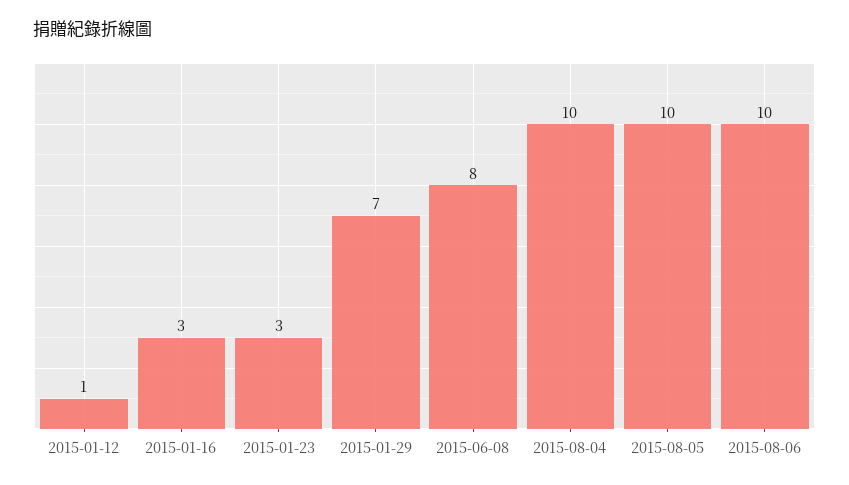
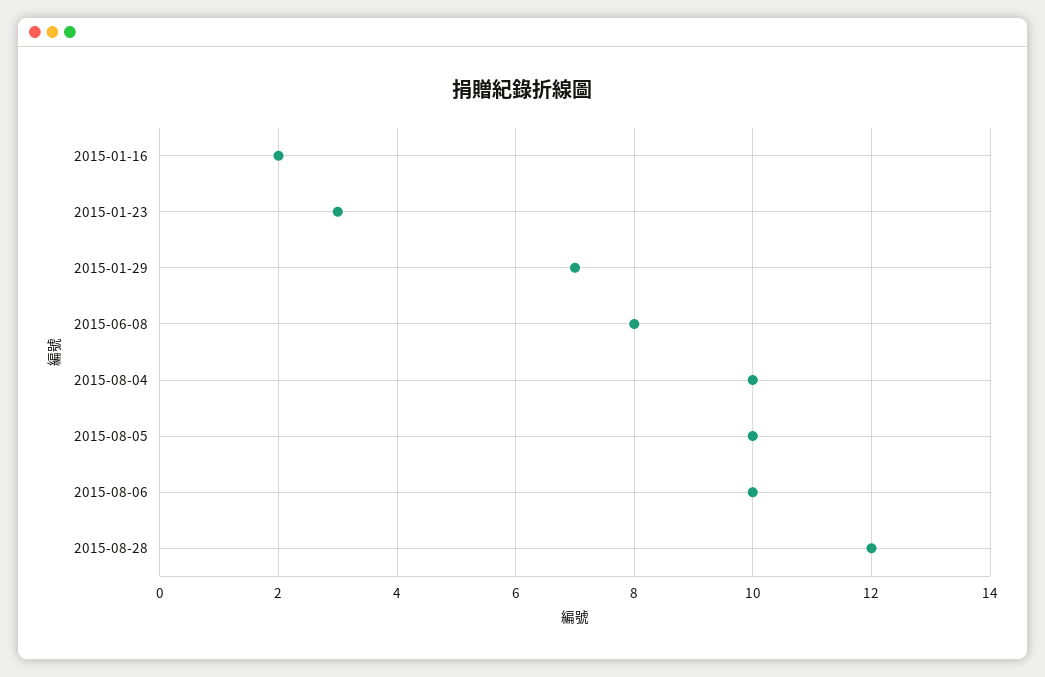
2015-01-12: 1 -> none
2015-01-16: 3 -> 2
2015-08-28: none -> 12

